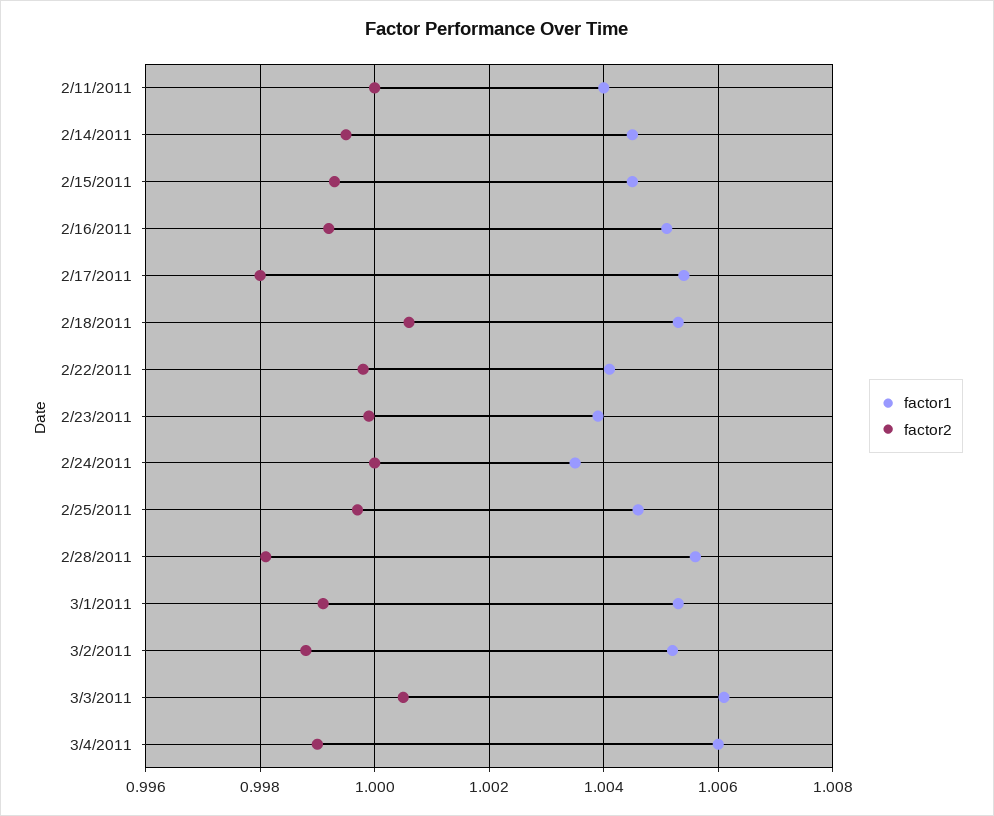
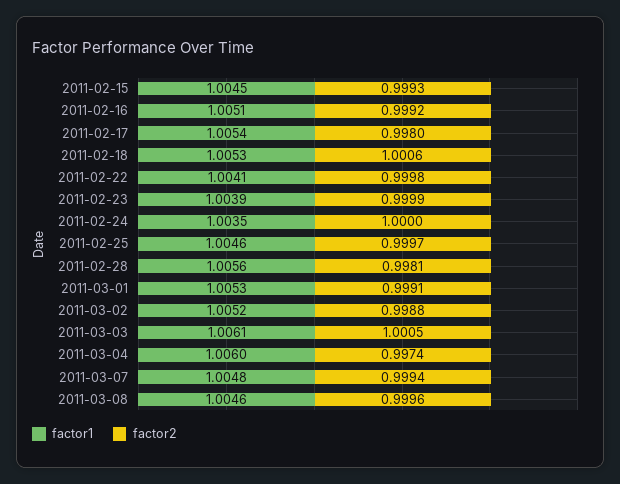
factor1, 2/11/2011: 1.004 -> none
factor2, 2/11/2011: 1 -> none
factor1, 2/14/2011: 1.0045 -> none
factor2, 2/14/2011: 0.9995 -> none
factor2, 3/4/2011: 0.999 -> 0.9974
factor1, 2011-03-07: none -> 1.0048
factor2, 2011-03-07: none -> 0.9994
factor1, 2011-03-08: none -> 1.0046
factor2, 2011-03-08: none -> 0.9996

